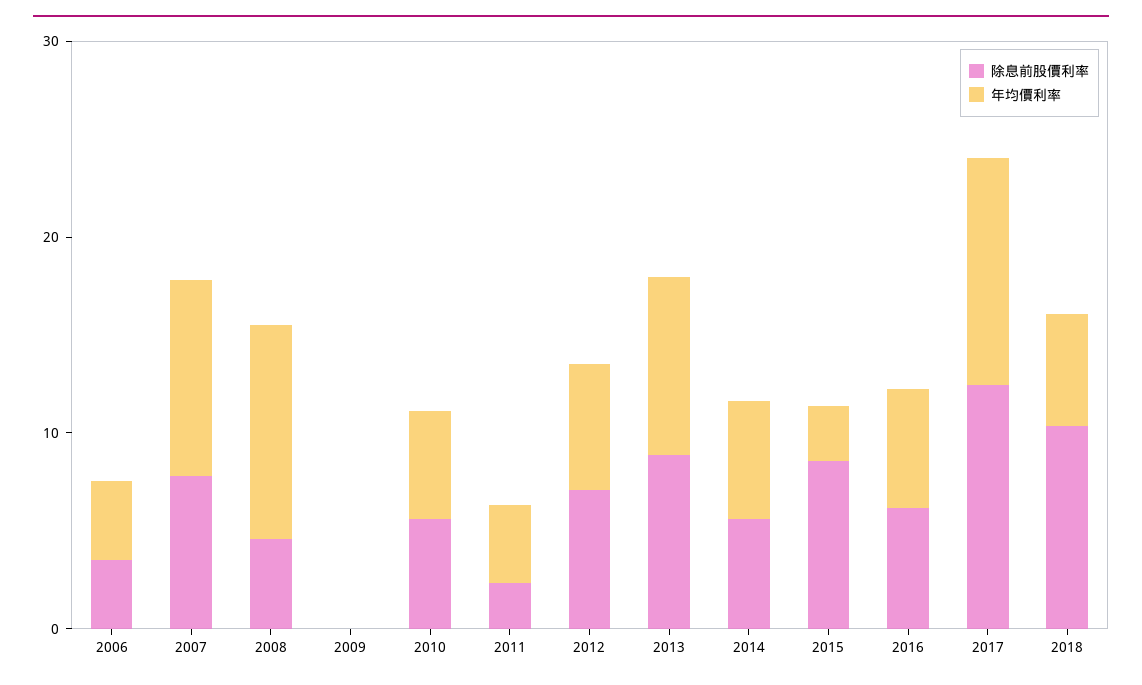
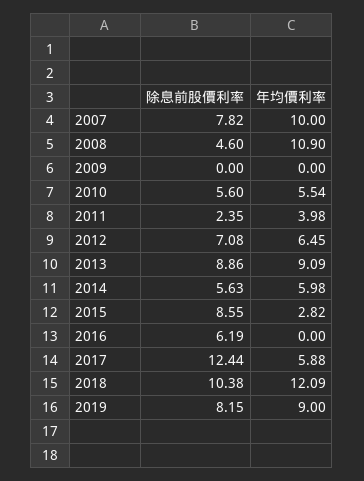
除息前股價利率, 2006: 4 -> none
年均價利率, 2006: 4 -> none
年均價利率, 2016: 6 -> 0
年均價利率, 2017: 12 -> 5.88
年均價利率, 2018: 6 -> 12.09
除息前股價利率, 2019: none -> 8.15
年均價利率, 2019: none -> 9

